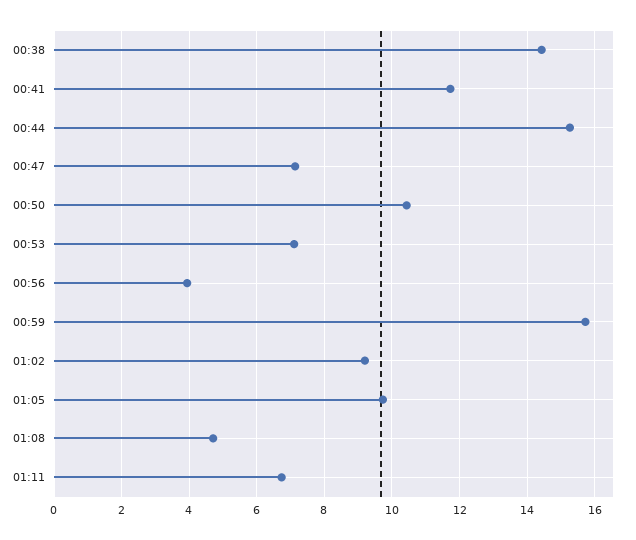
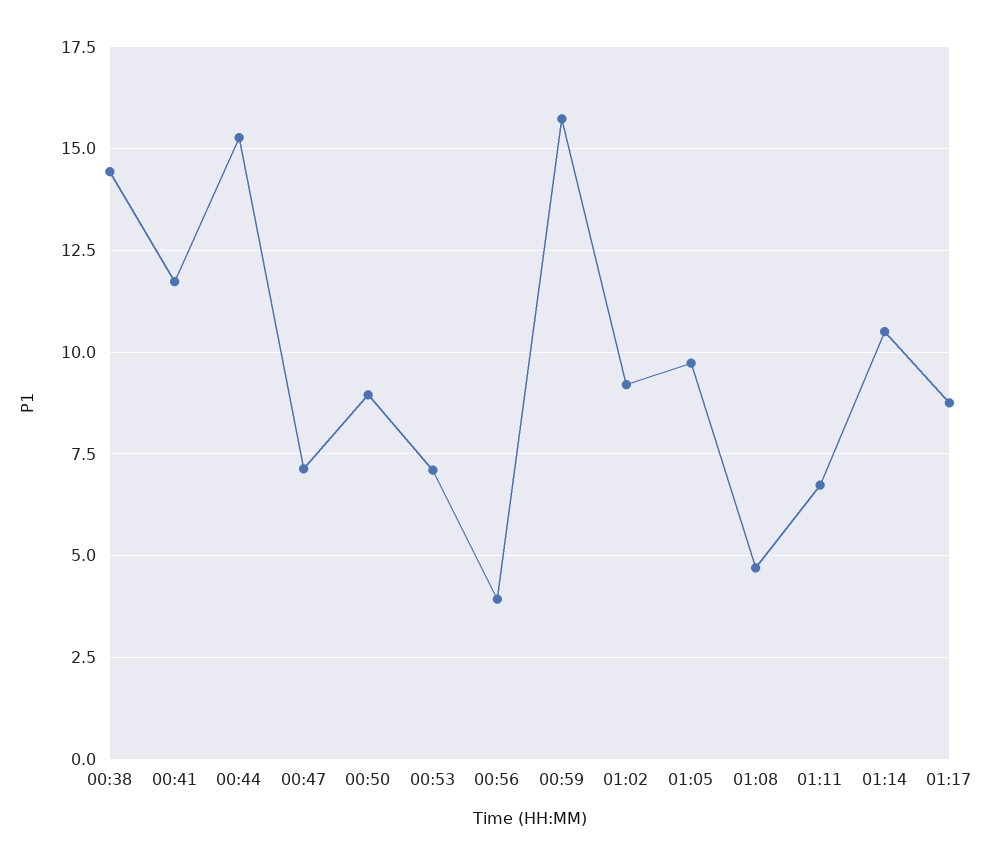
00:50: 10.4 -> 9
01:14: none -> 10.5
01:17: none -> 8.75

